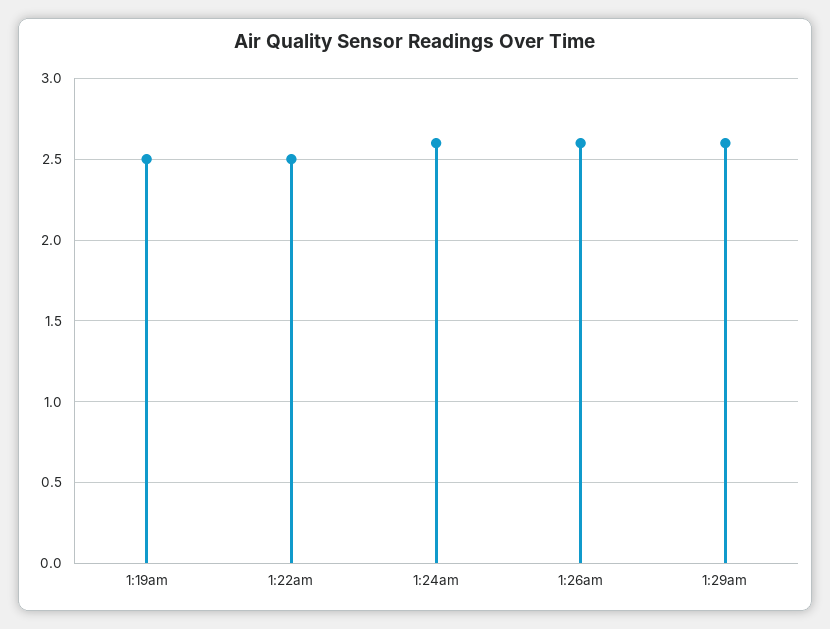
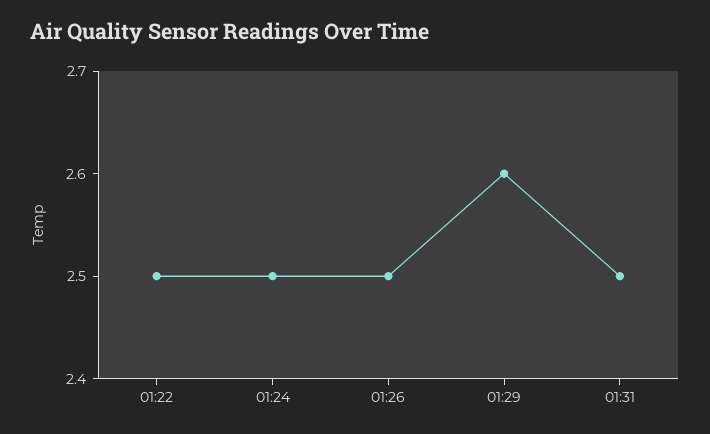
1:19am: 2.5 -> none
1:24am: 2.6 -> 2.5
1:26am: 2.6 -> 2.5
01:31: none -> 2.5

